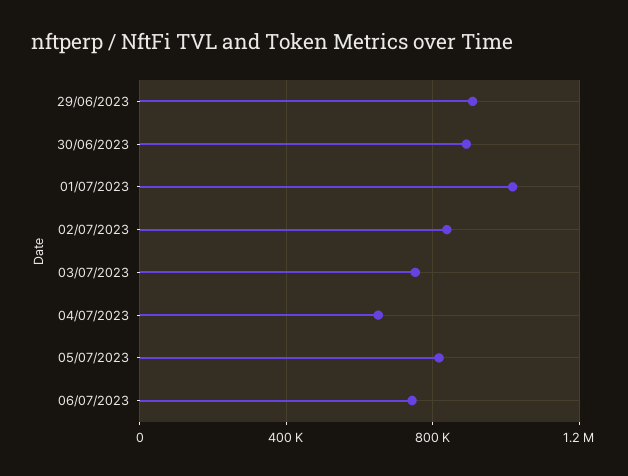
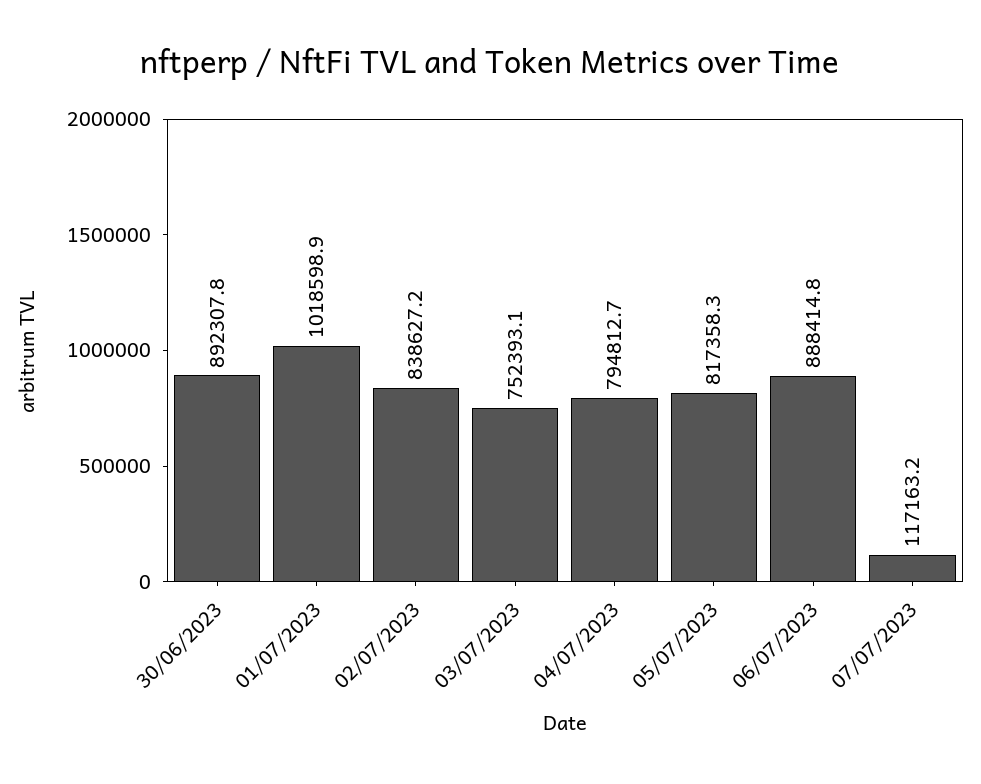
29/06/2023: 900000 -> none
04/07/2023: 650000 -> 794812.7
06/07/2023: 750000 -> 888414.8
07/07/2023: none -> 117163.2

